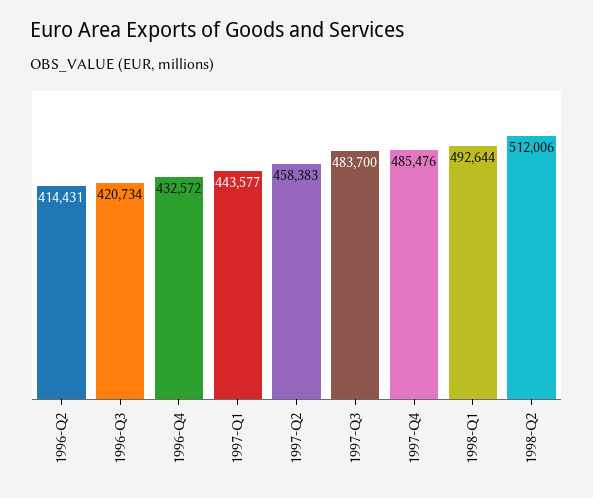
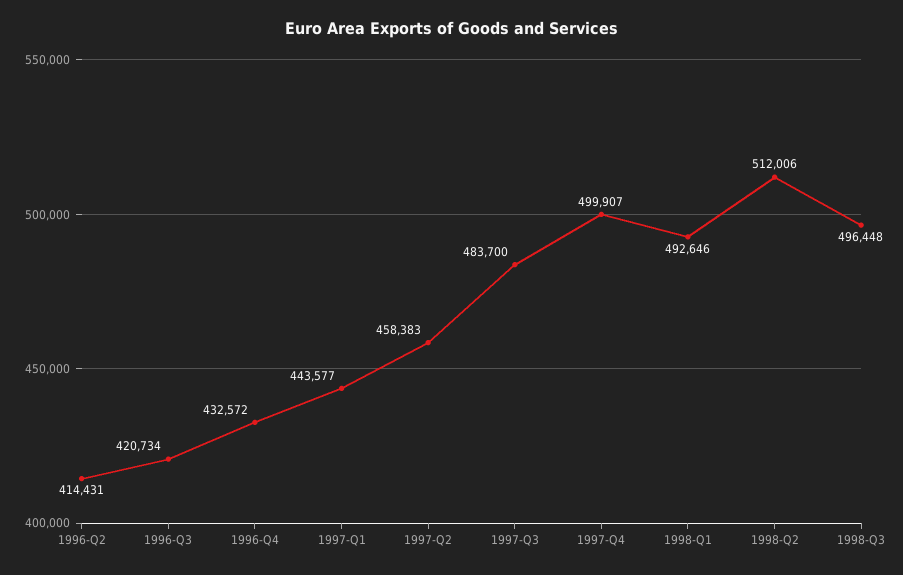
1997-Q4: 485476 -> 499907
1998-Q1: 492644 -> 492646
1998-Q3: none -> 496448

